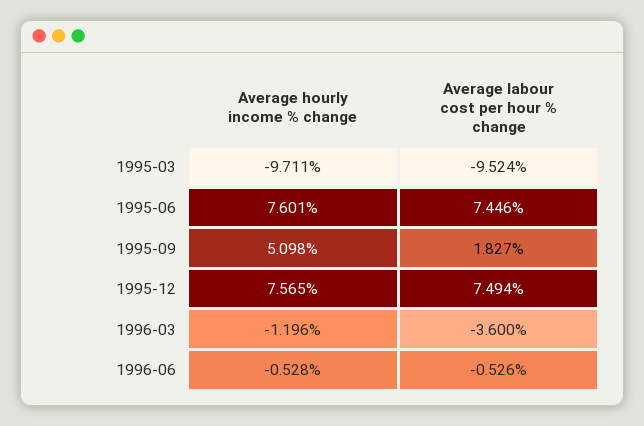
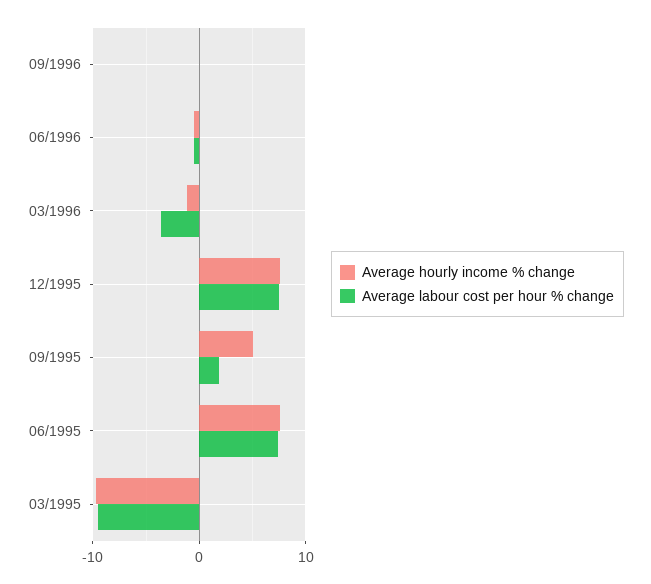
Average hourly income % change, 09/1996: none -> 0
Average labour cost per hour % change, 09/1996: none -> 0

